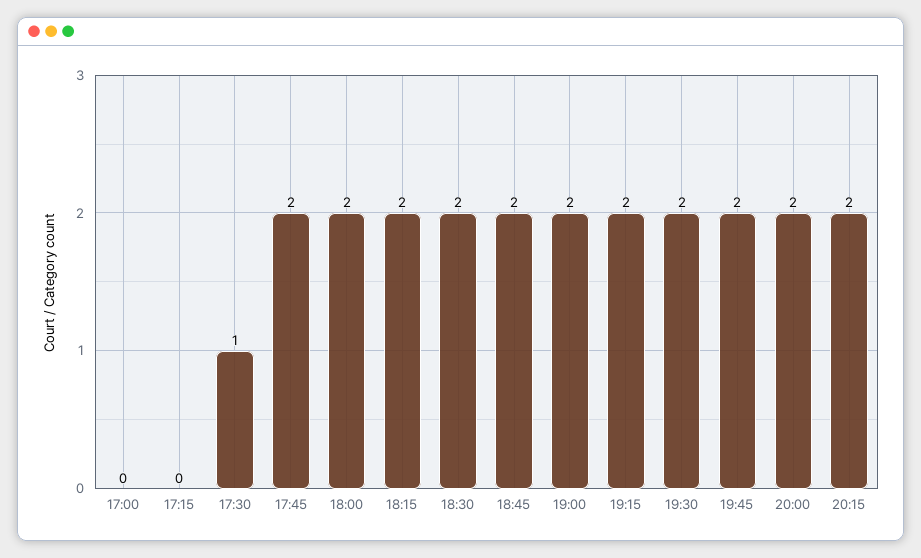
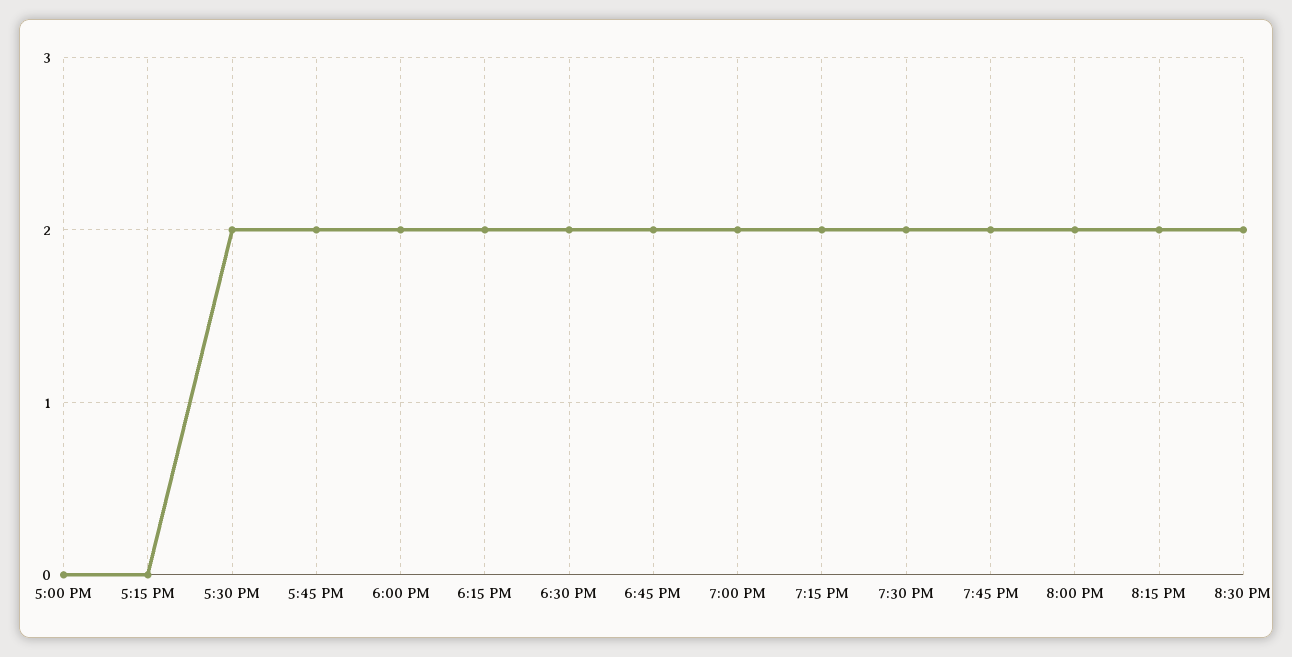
17:30: 1 -> 2
8:30 PM: none -> 2

